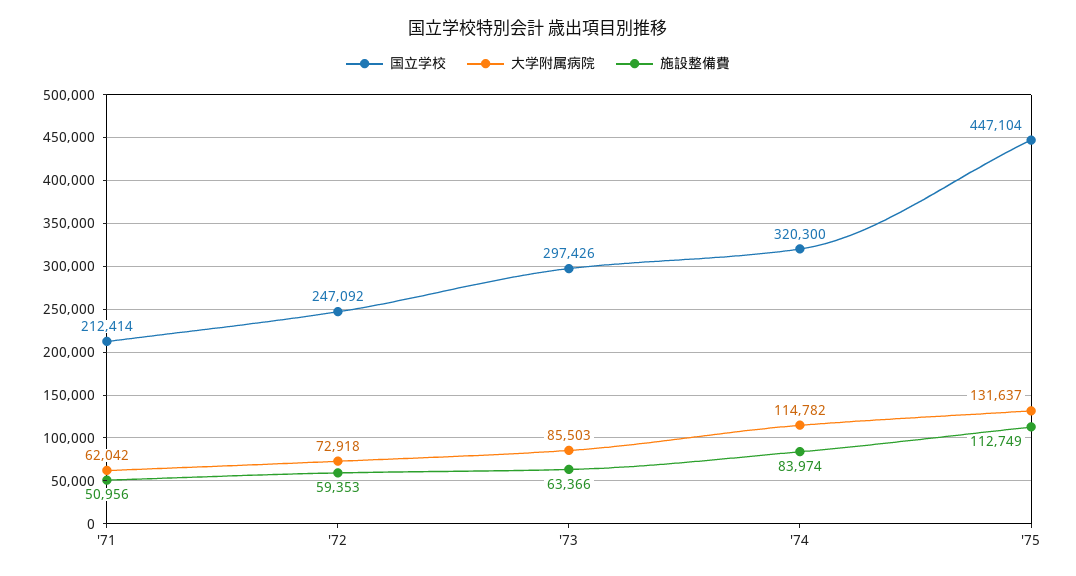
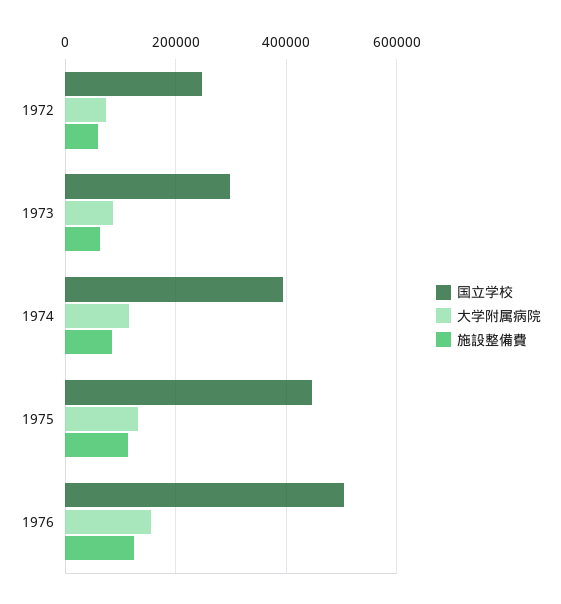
国立学校, '71: 212414 -> none
大学附属病院, '71: 62042 -> none
施設整備費, '71: 50956 -> none
国立学校, '74: 320300 -> 400000
国立学校, 1976: none -> 500000
大学附属病院, 1976: none -> 160000
施設整備費, 1976: none -> 120000

